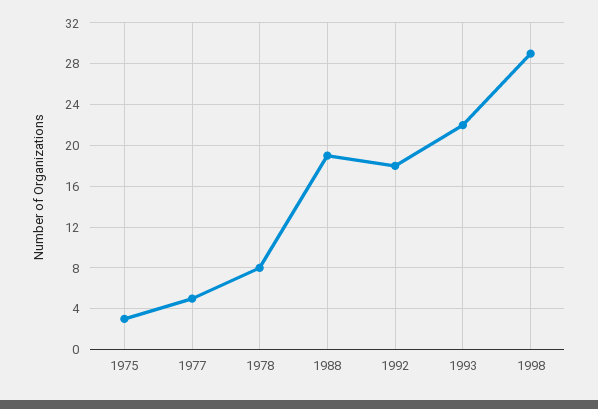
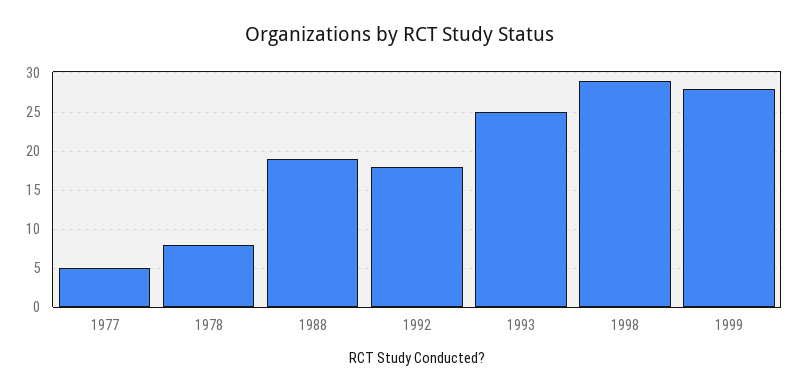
1975: 3 -> none
1993: 22 -> 25
1999: none -> 28

